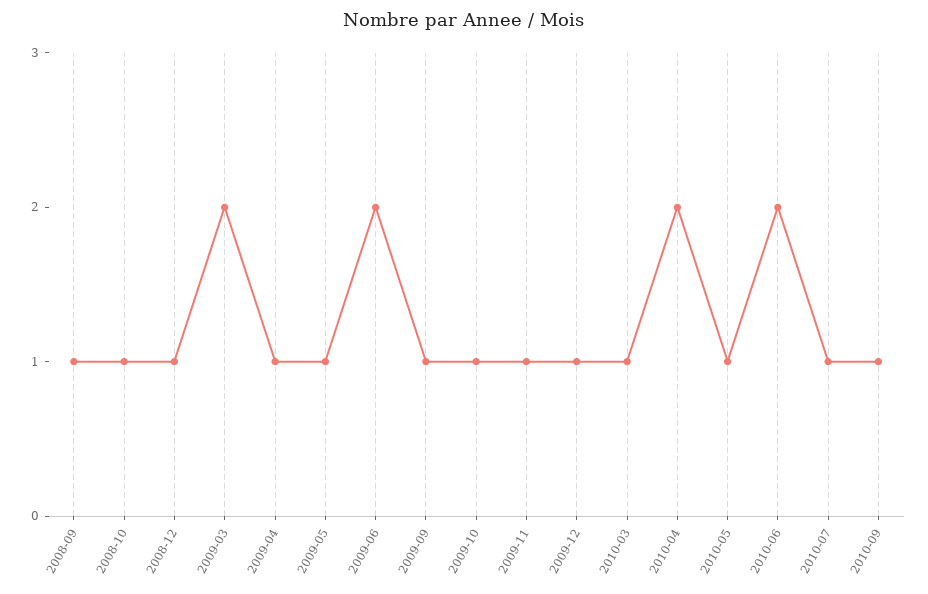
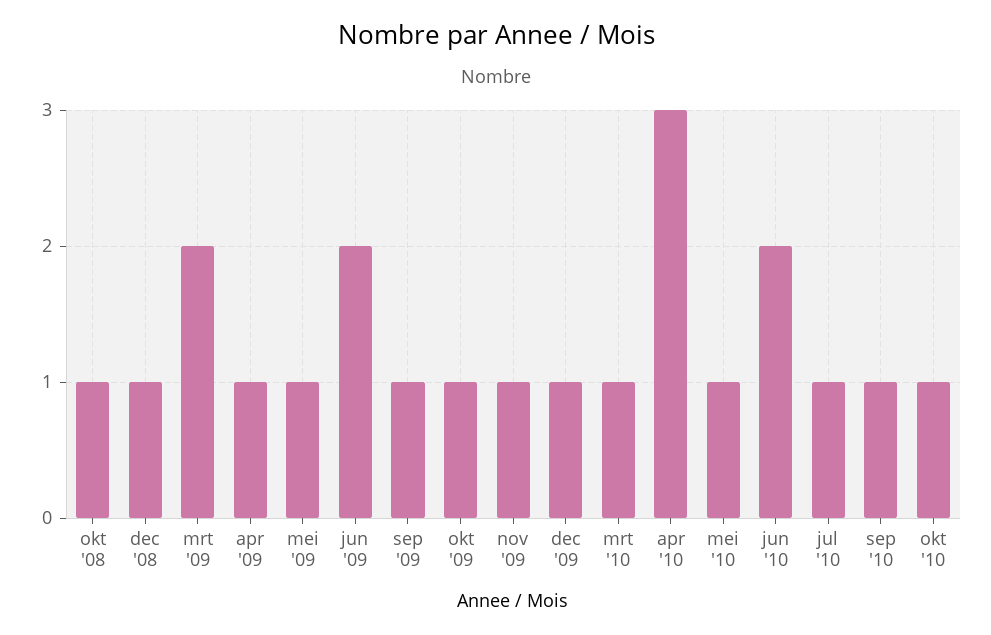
2008-09: 1 -> none
2010-04: 2 -> 3
okt '10: none -> 1

